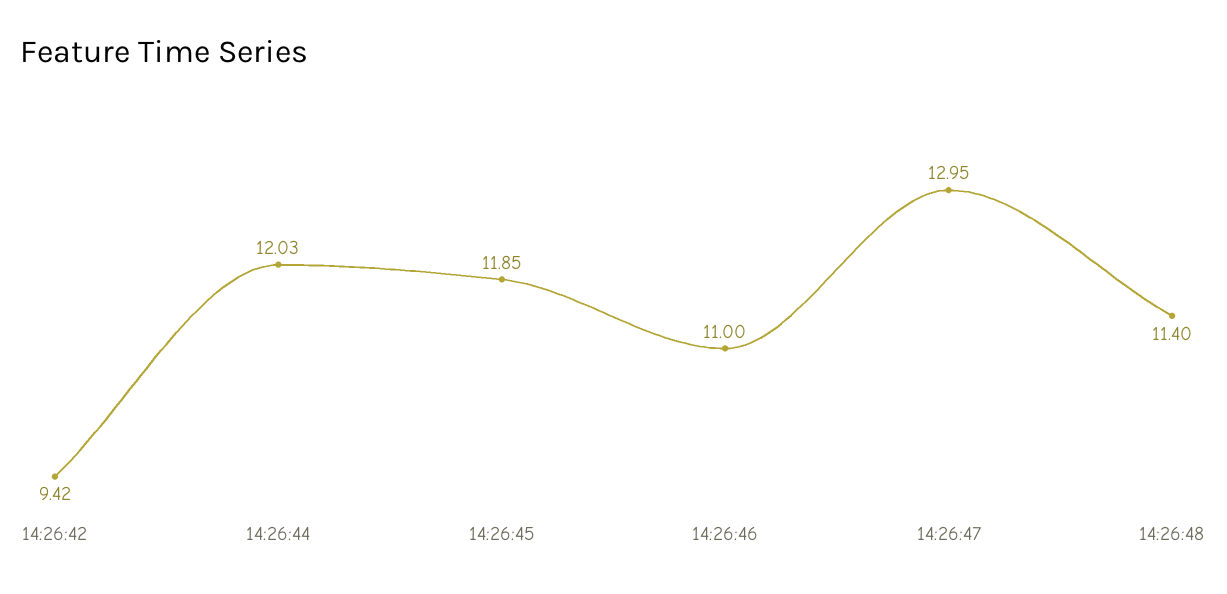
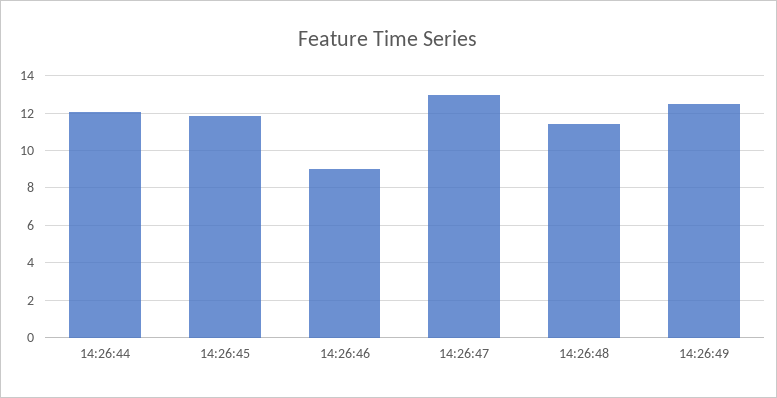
14:26:42: 9.42 -> none
14:26:46: 11 -> 9
14:26:49: none -> 12.5

